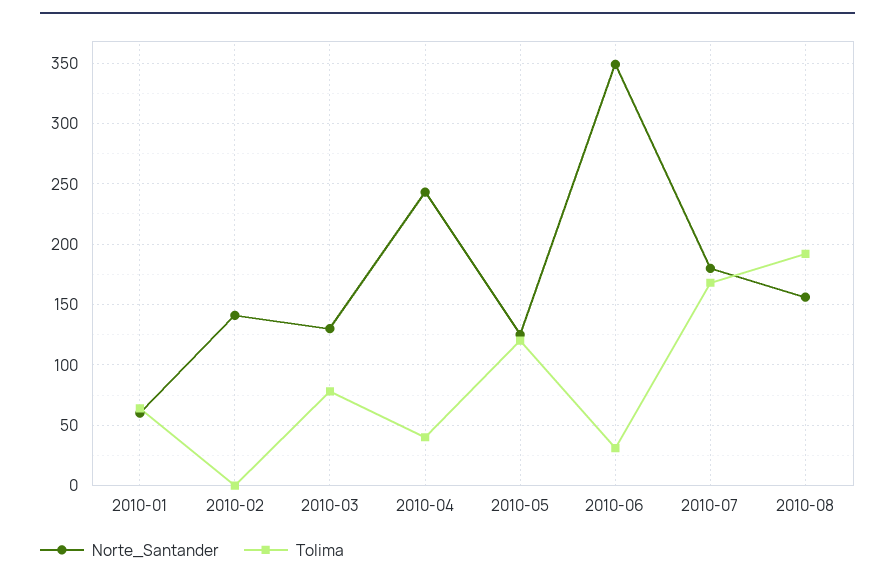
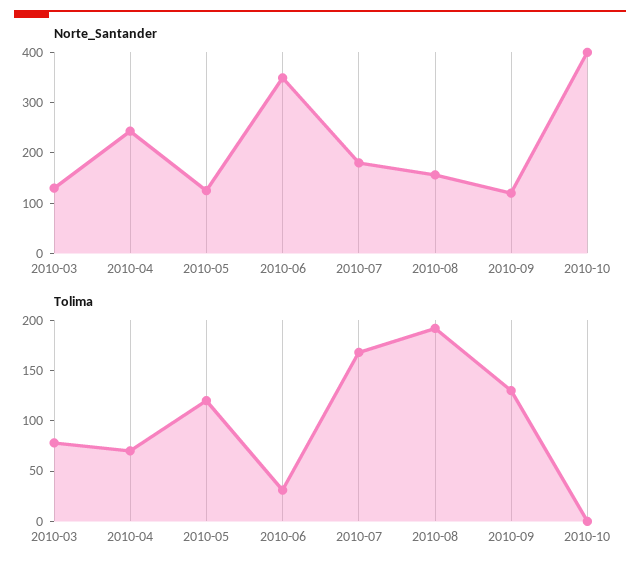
Norte_Santander, 2010-01: 60 -> none
Tolima, 2010-01: 65 -> none
Norte_Santander, 2010-02: 140 -> none
Tolima, 2010-02: 0 -> none
Tolima, 2010-04: 40 -> 70
Norte_Santander, 2010-09: none -> 120
Norte_Santander, 2010-10: none -> 400
Tolima, 2010-09: none -> 130
Tolima, 2010-10: none -> 0

